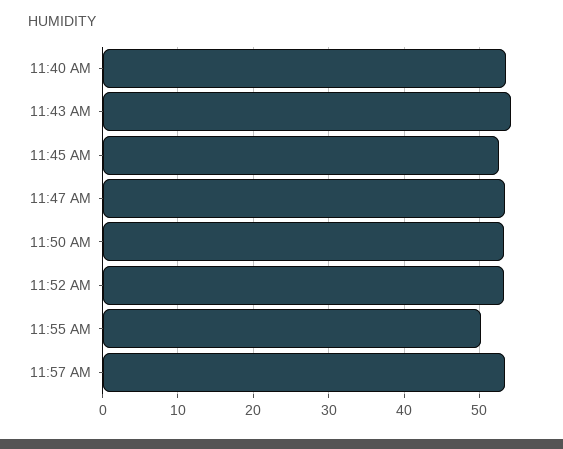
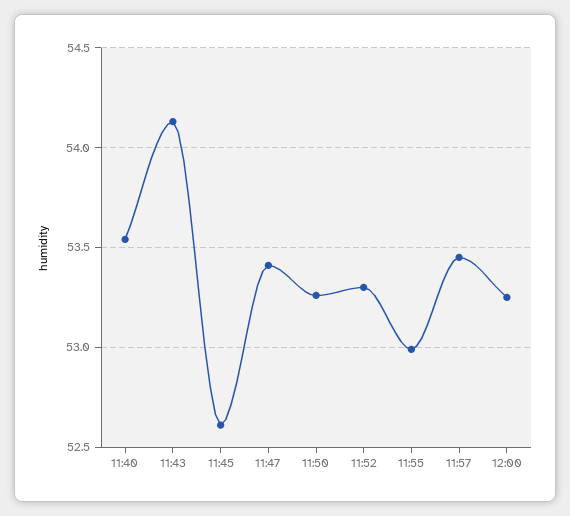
11:55 AM: 50 -> 53
12:00: none -> 53.25

